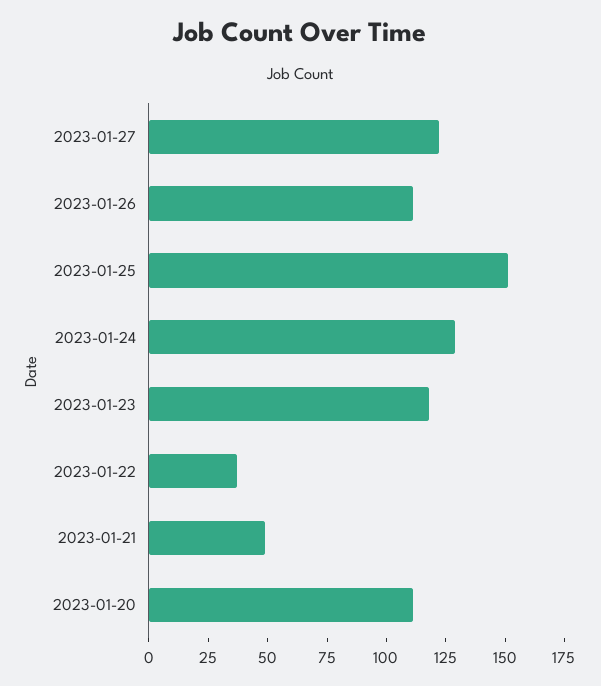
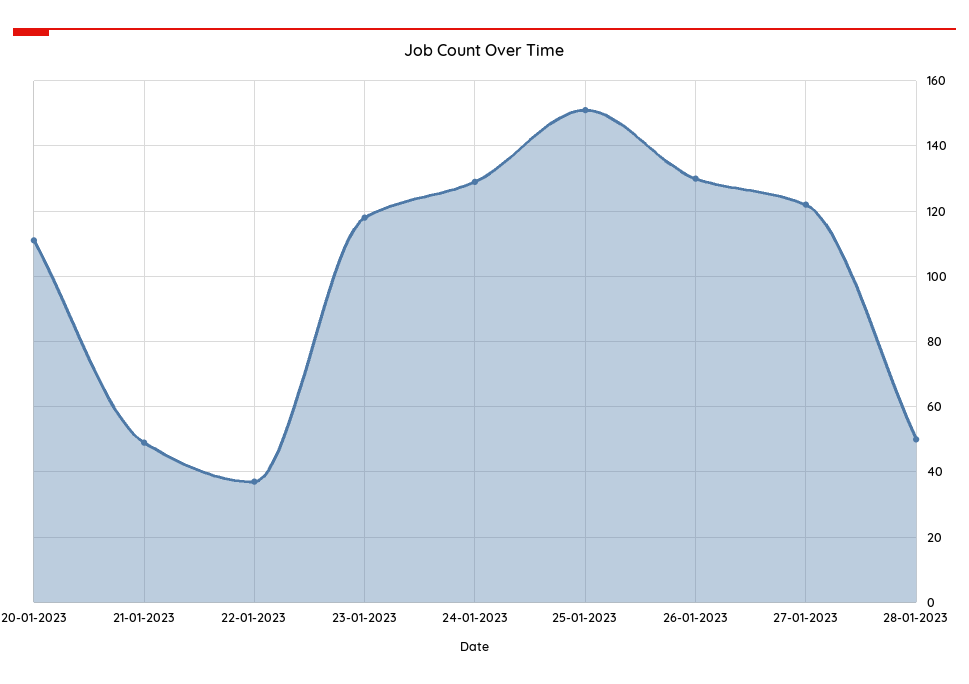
2023-01-26: 110 -> 130
28-01-2023: none -> 50

